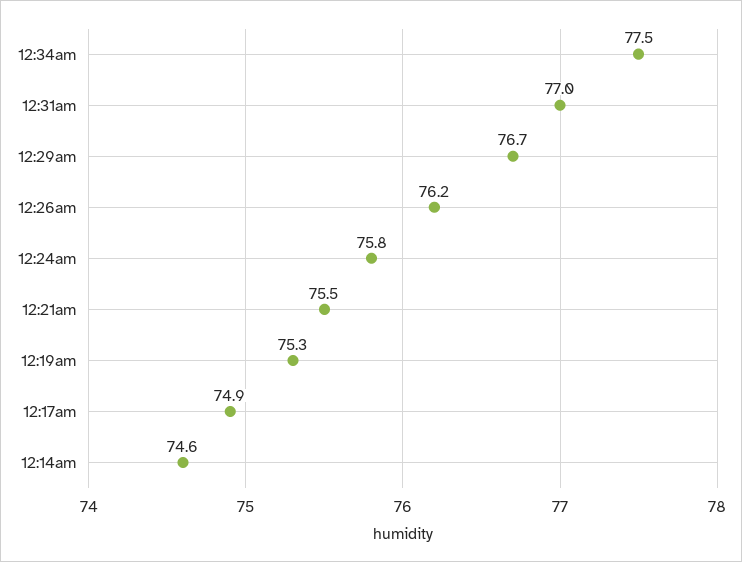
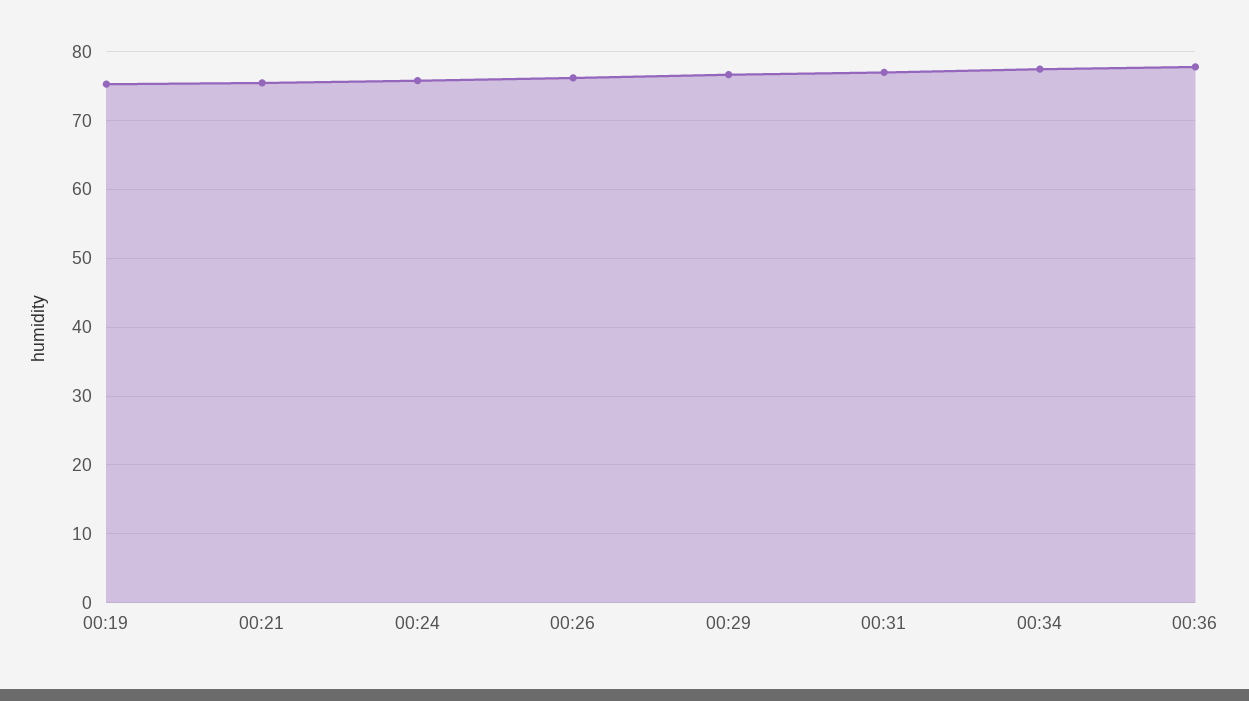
12:17am: 74.9 -> none
12:14am: 74.6 -> none
00:36: none -> 78

